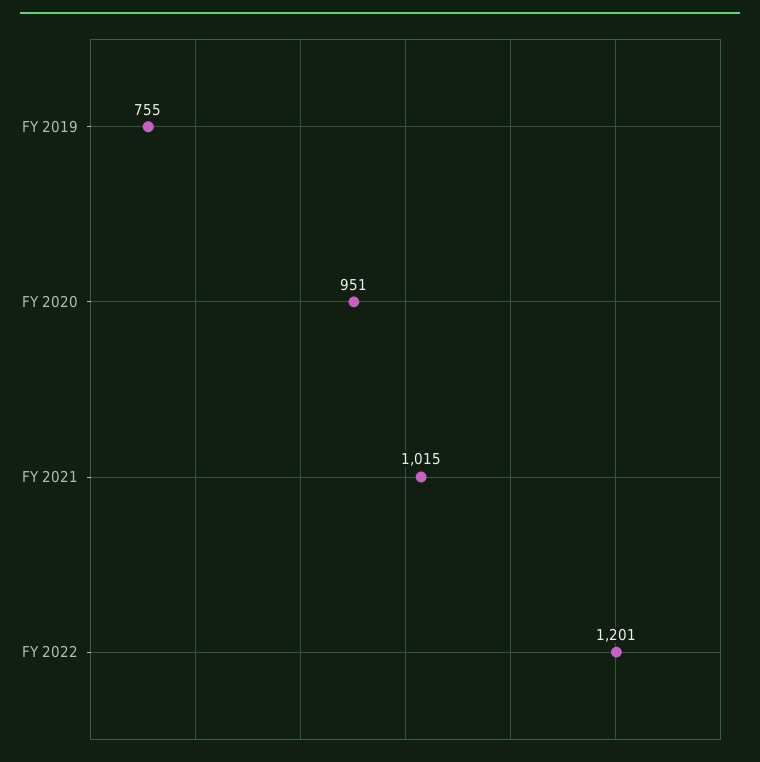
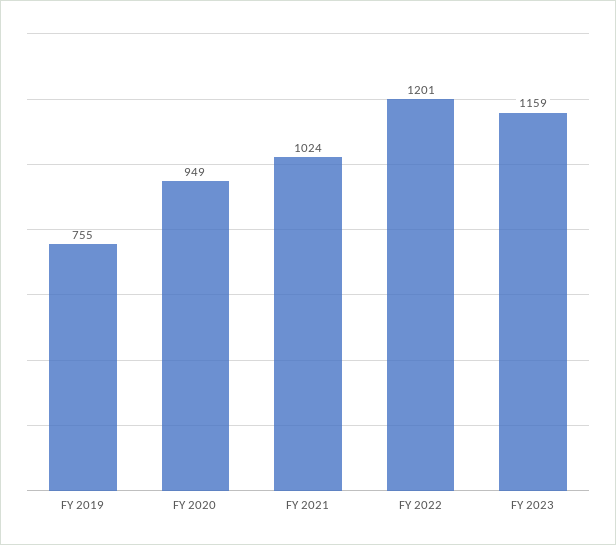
FY 2020: 951 -> 949
FY 2021: 1015 -> 1024
FY 2023: none -> 1159

